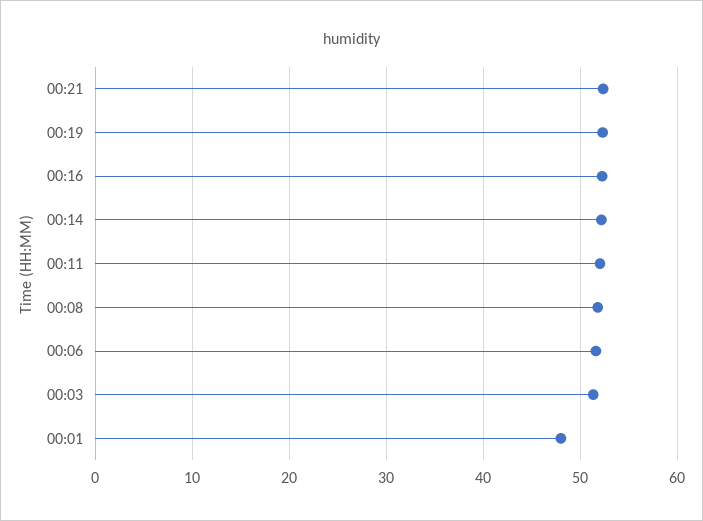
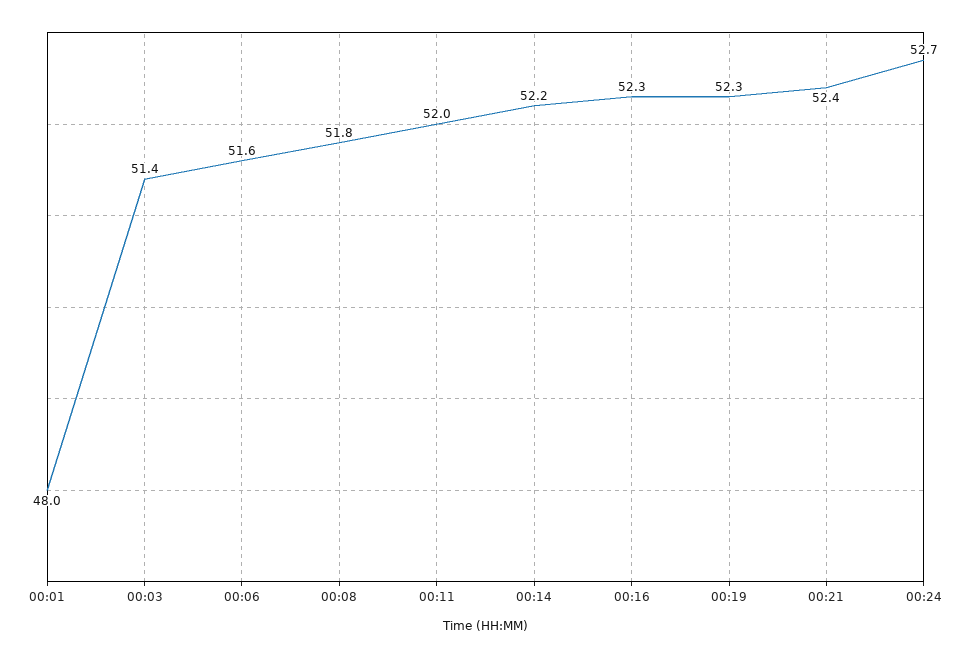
00:24: none -> 52.7

